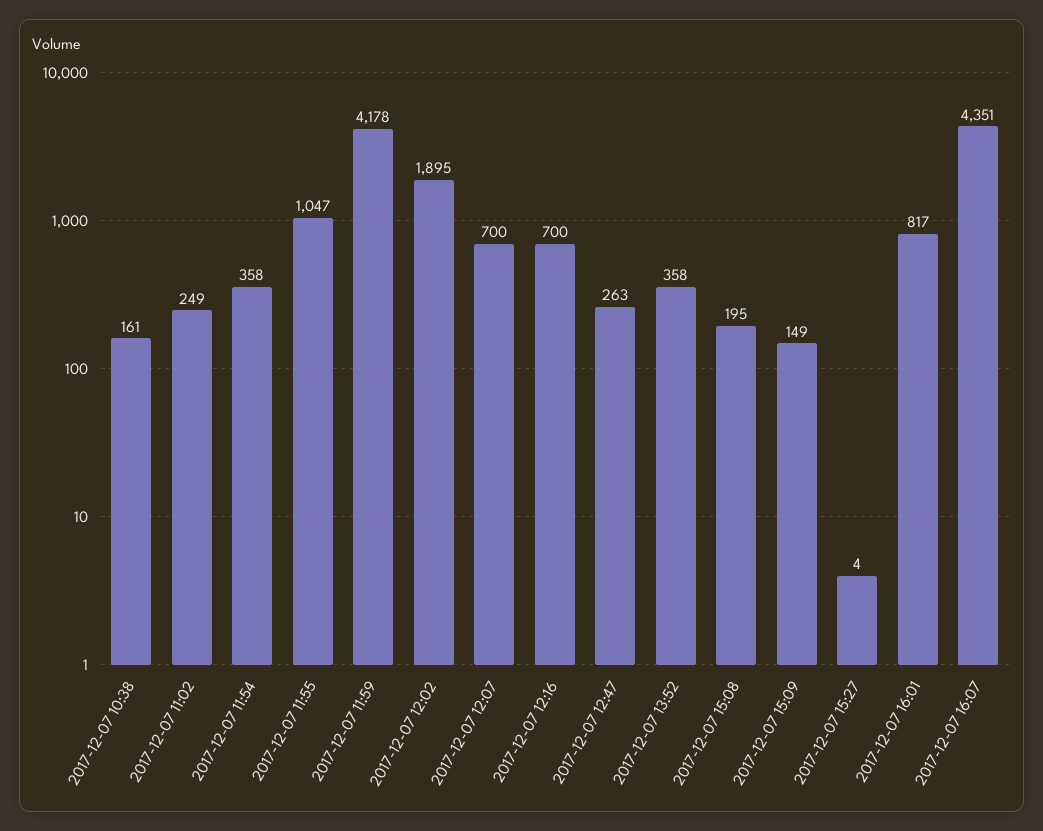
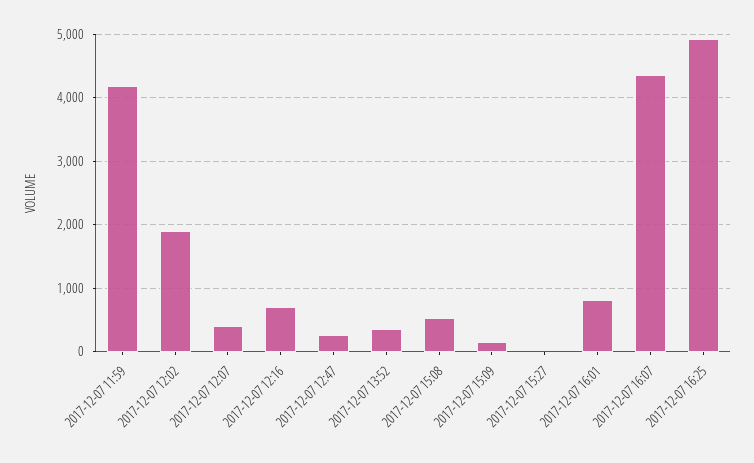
2017-12-07 10:38: 161 -> none
2017-12-07 11:02: 249 -> none
2017-12-07 11:54: 358 -> none
2017-12-07 11:55: 1047 -> none
2017-12-07 12:07: 700 -> 400
2017-12-07 15:08: 195 -> 500
2017-12-07 16:25: none -> 4900

